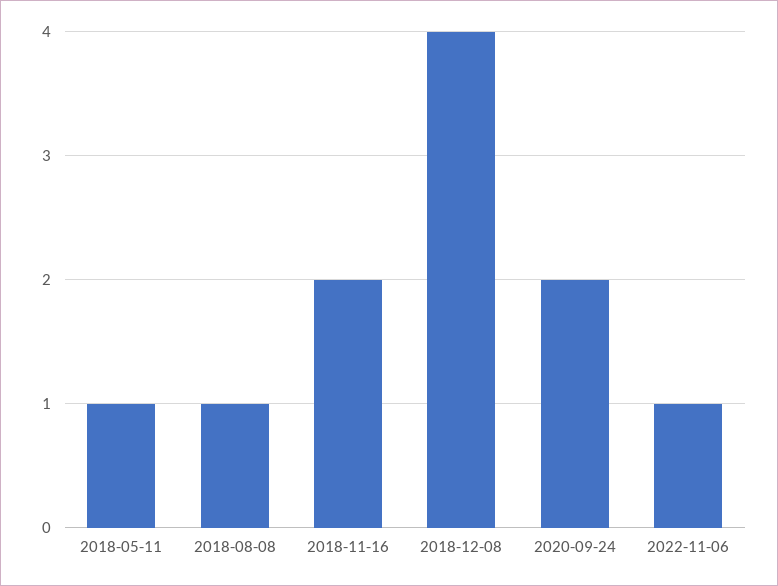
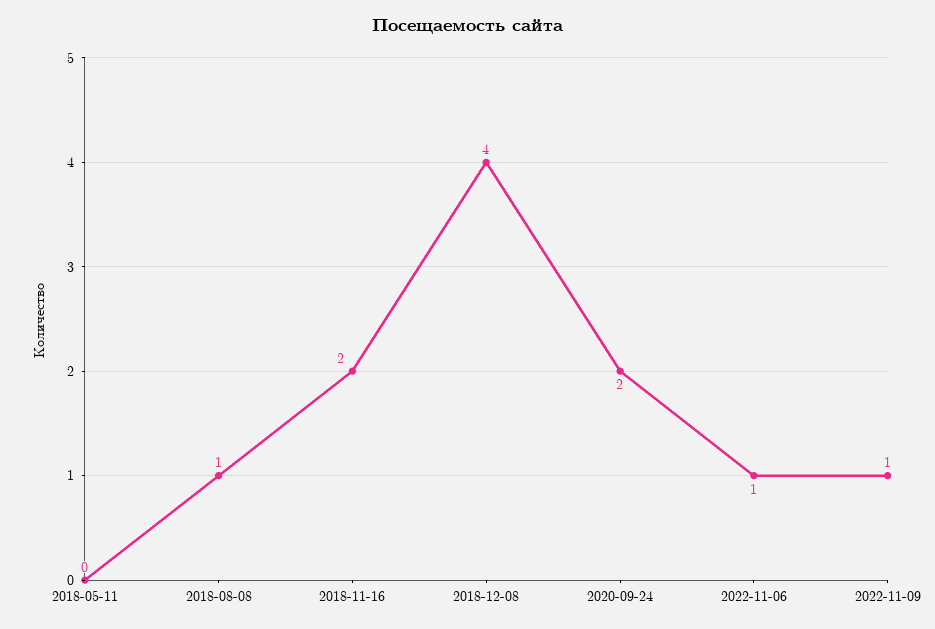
2018-05-11: 1 -> 0
2022-11-09: none -> 1

